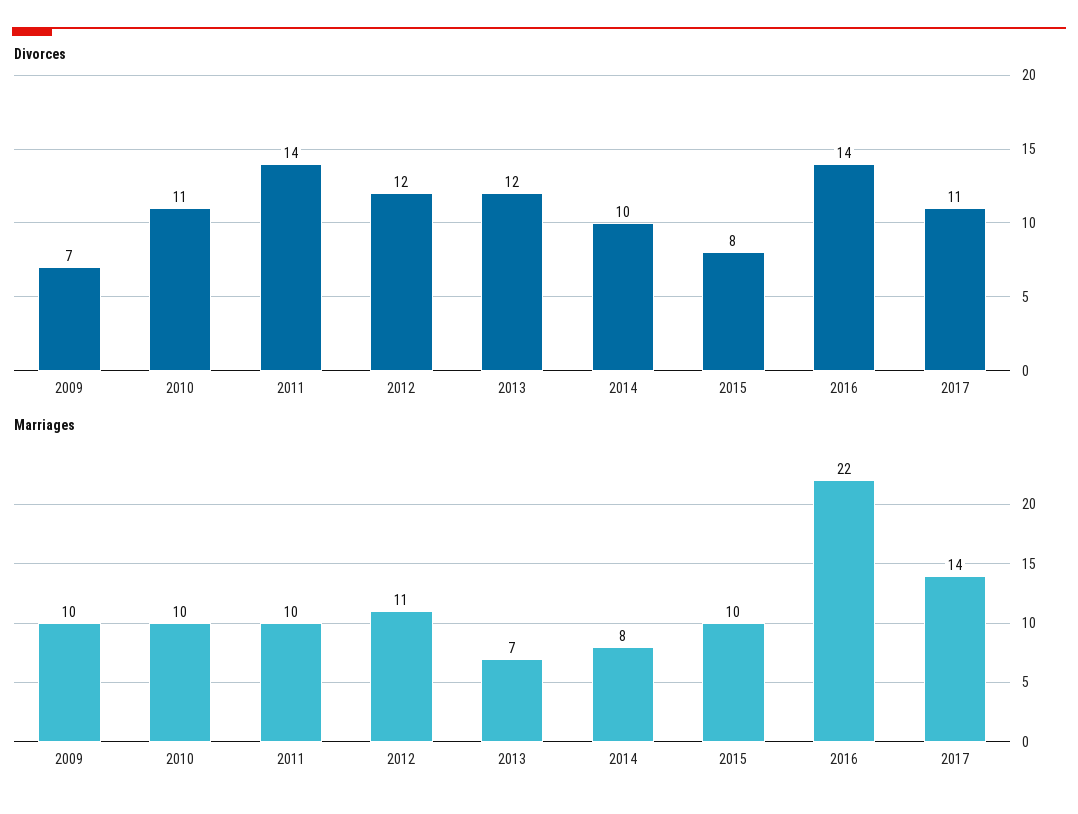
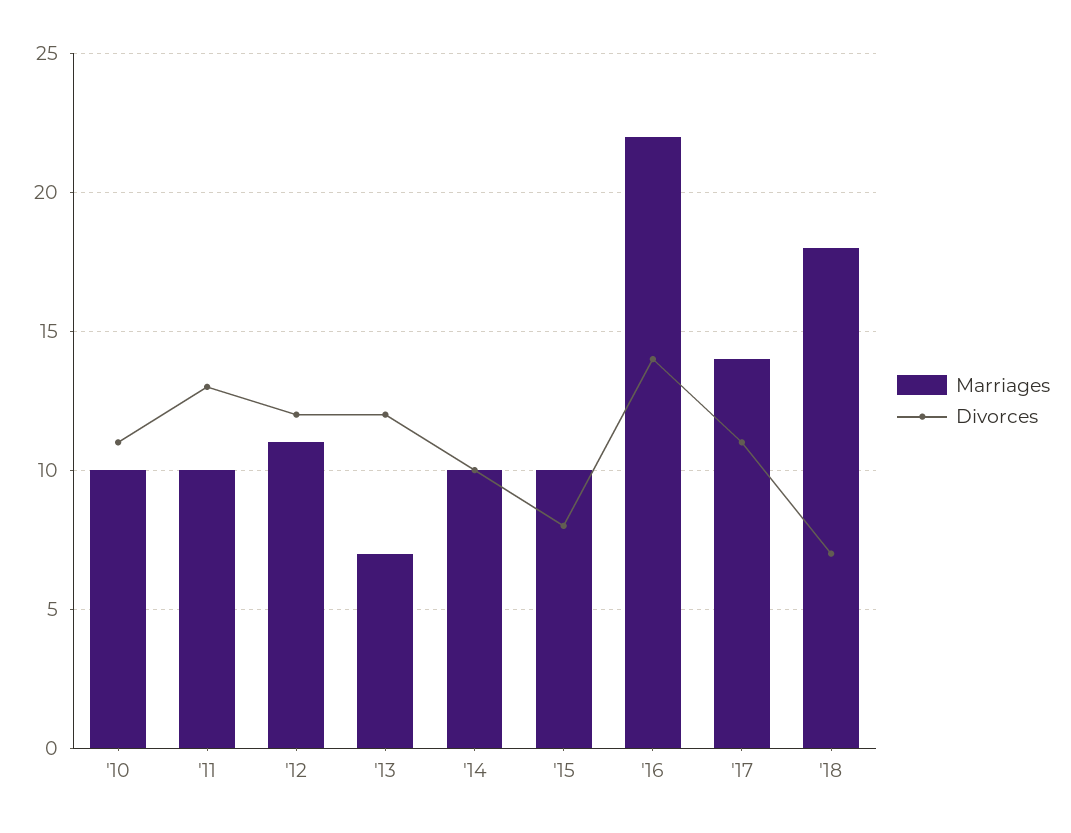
Divorces, 2009: 7 -> none
Divorces, 2011: 14 -> 13
Marriages, 2009: 10 -> none
Marriages, 2014: 8 -> 10
Marriages, '18: none -> 18
Divorces, '18: none -> 7

